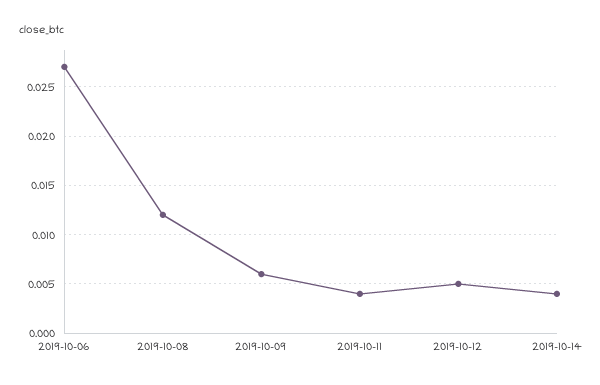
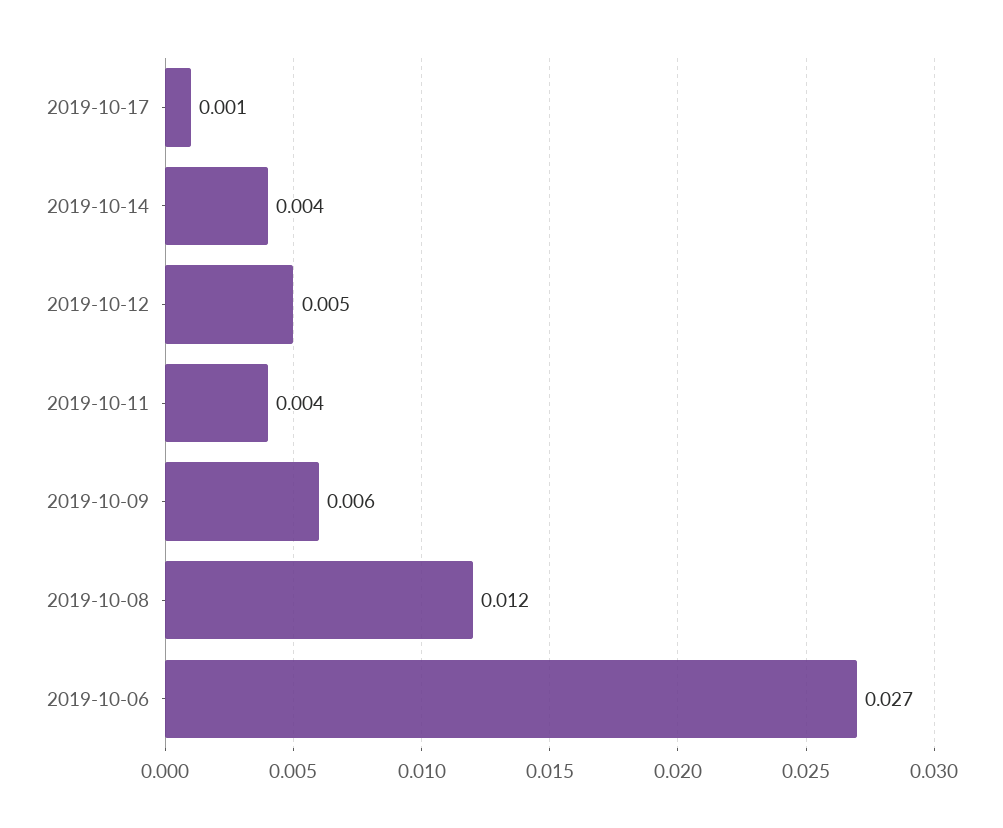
2019-10-17: none -> 0.001

